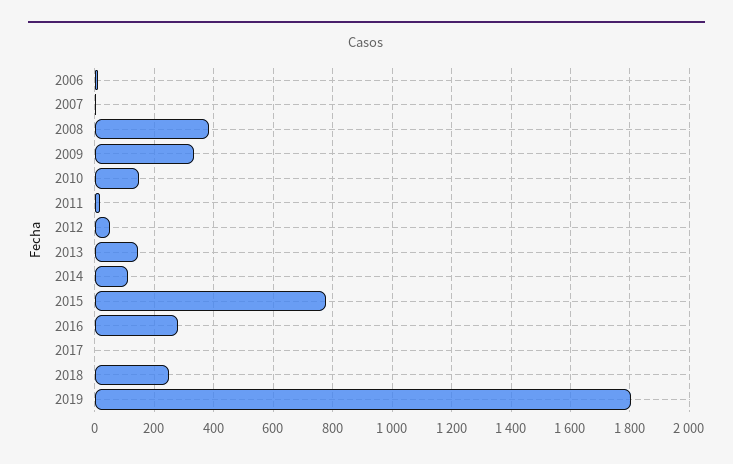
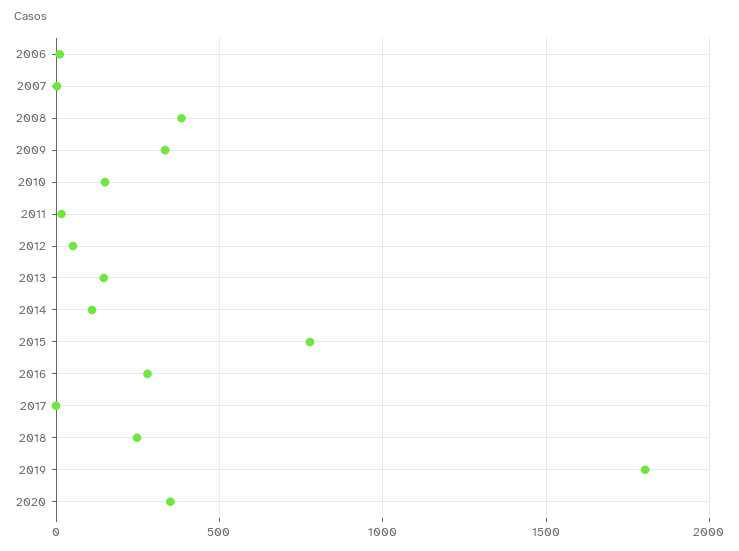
2020: none -> 350

